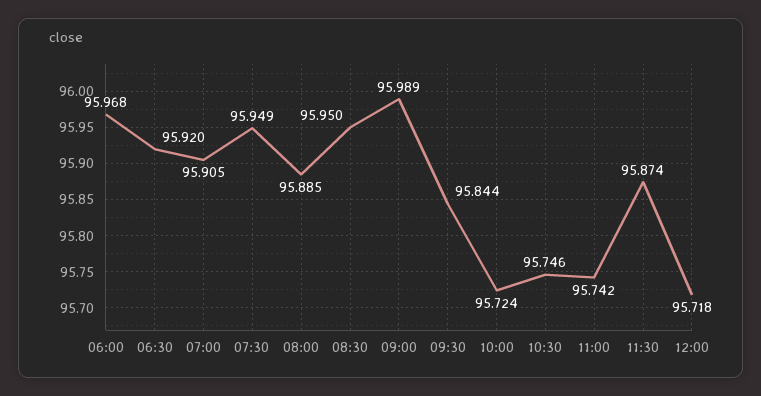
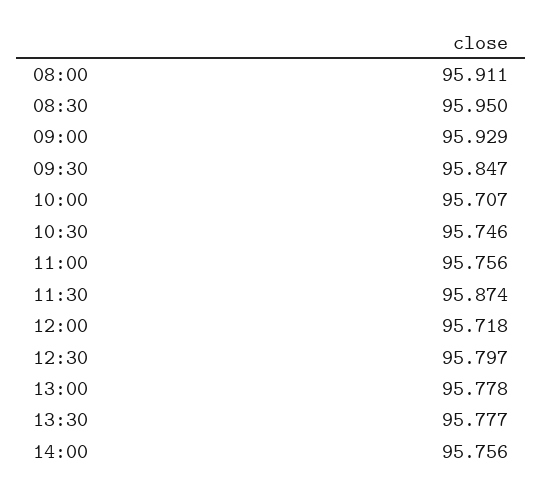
06:00: 95.968 -> none
06:30: 95.92 -> none
07:00: 95.905 -> none
07:30: 95.949 -> none
08:00: 95.885 -> 95.911
09:00: 95.989 -> 95.929
09:30: 95.844 -> 95.847
10:00: 95.724 -> 95.707
11:00: 95.742 -> 95.756
12:30: none -> 95.797
13:00: none -> 95.778
13:30: none -> 95.777
14:00: none -> 95.756

